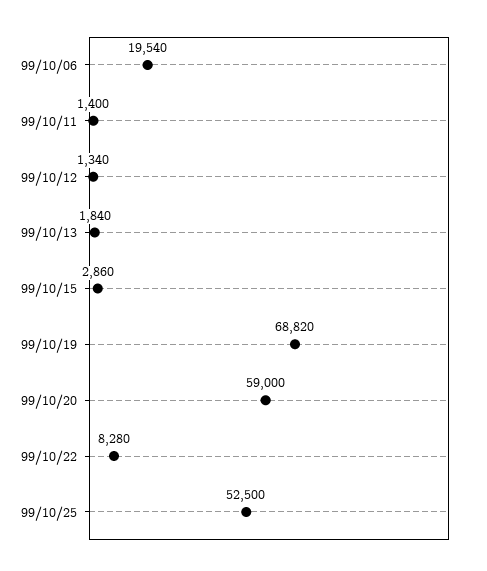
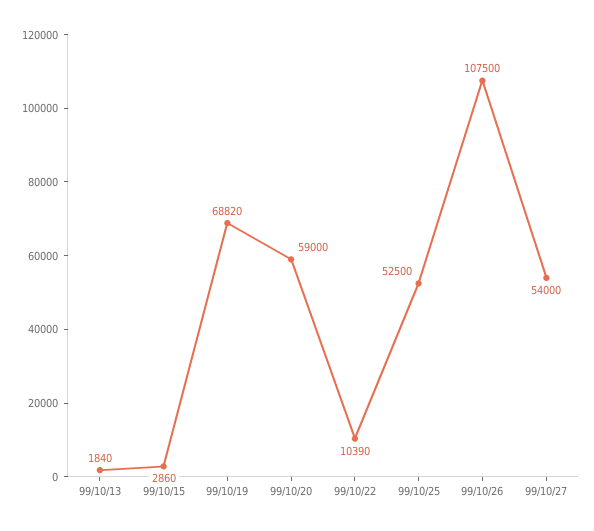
99/10/06: 19540 -> none
99/10/11: 1400 -> none
99/10/12: 1340 -> none
99/10/22: 8280 -> 10390
99/10/26: none -> 107500
99/10/27: none -> 54000

